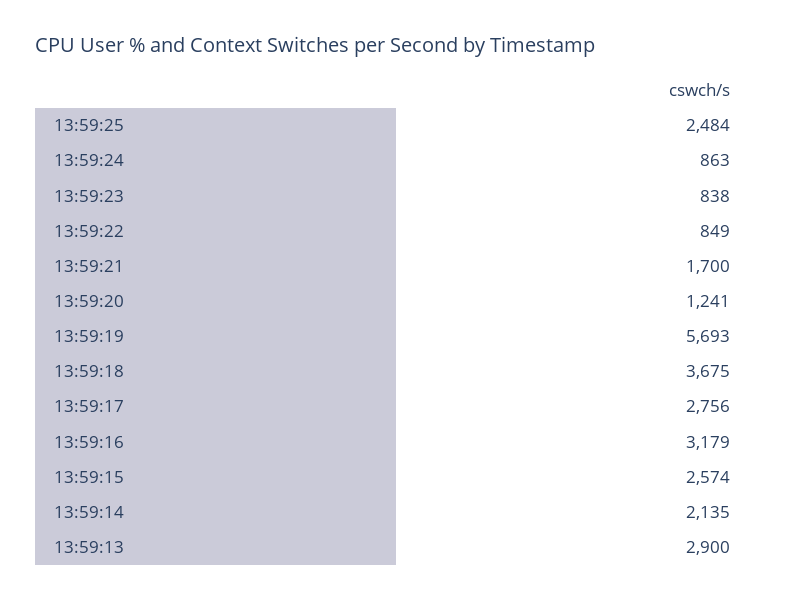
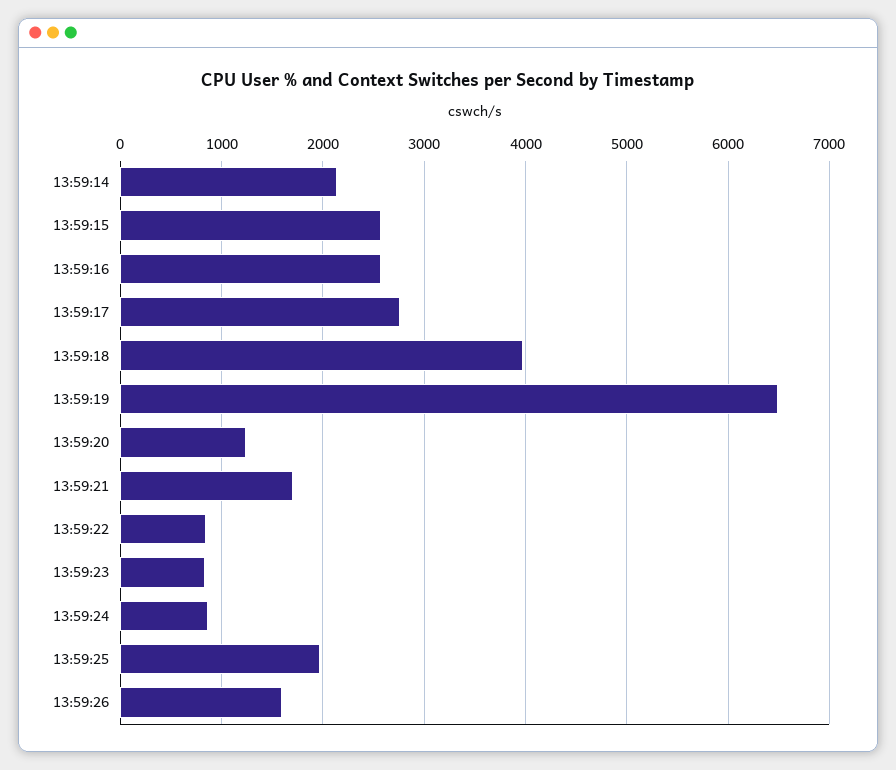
13:59:25: 2484 -> 2000
13:59:19: 5693 -> 6500
13:59:18: 3675 -> 4000
13:59:16: 3179 -> 2600
13:59:13: 2900 -> none
13:59:26: none -> 1600

